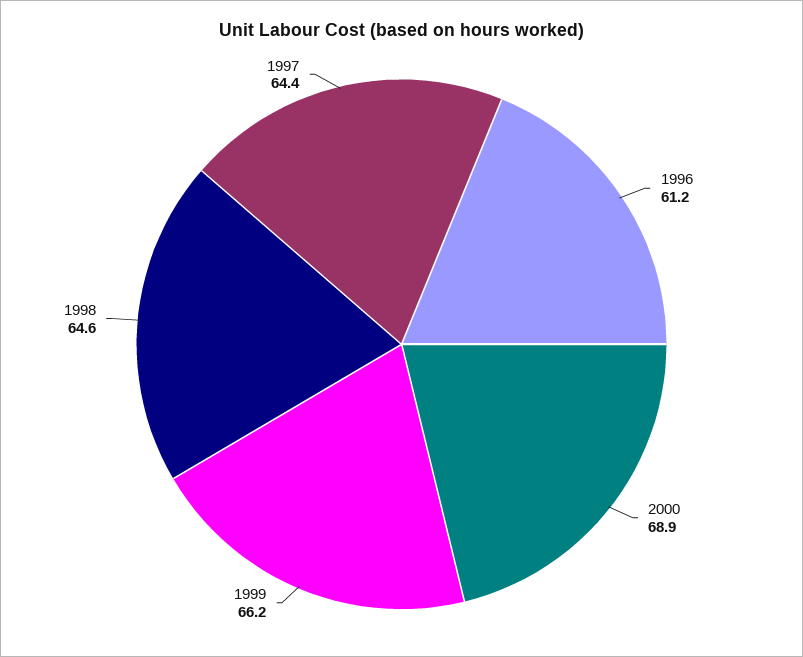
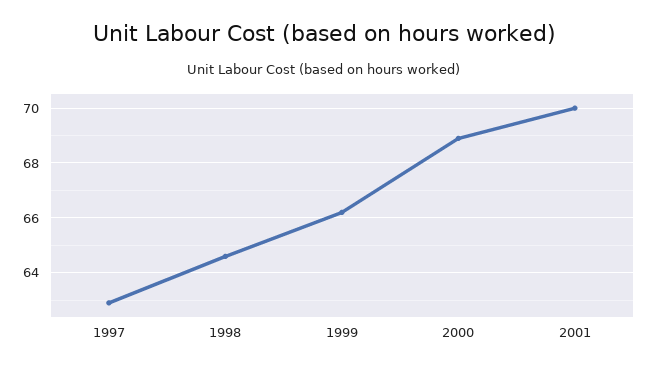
1996: 61.2 -> none
1997: 64.4 -> 63
2001: none -> 70

